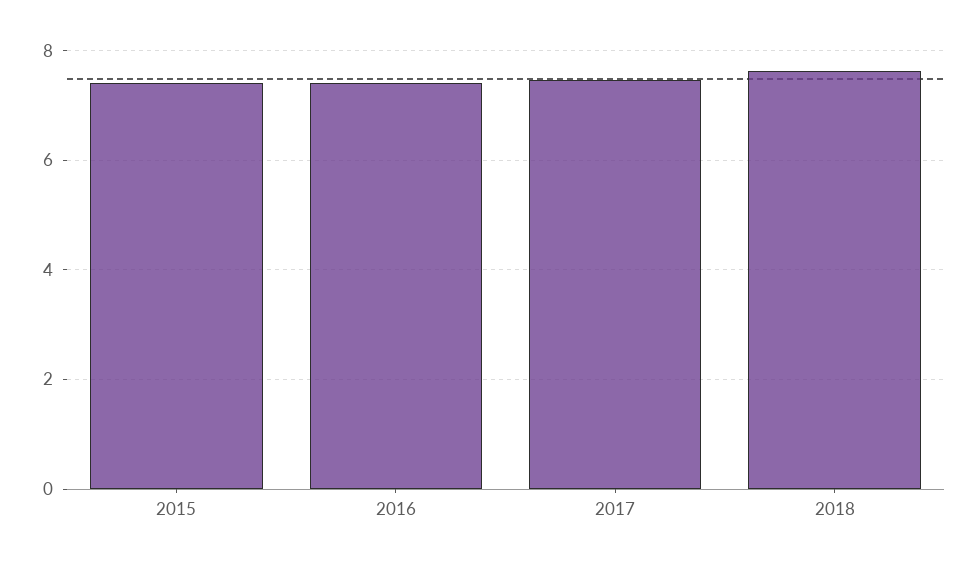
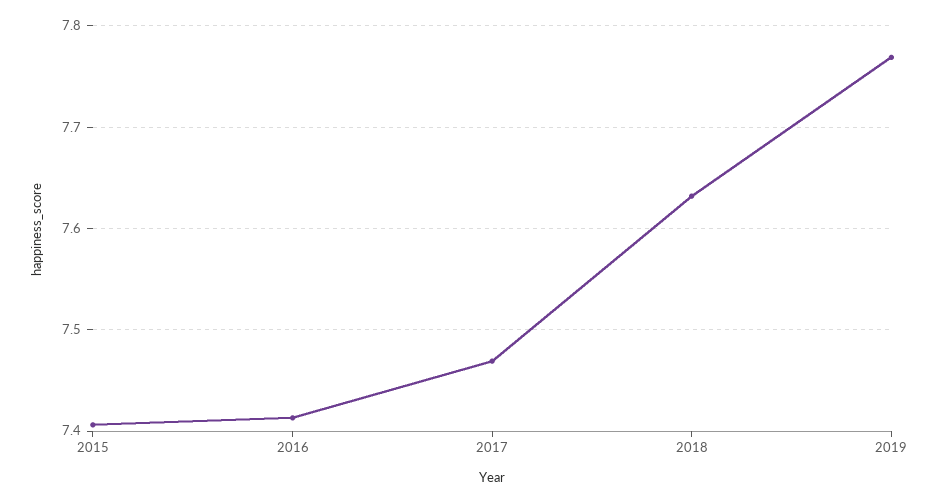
2019: none -> 7.77

